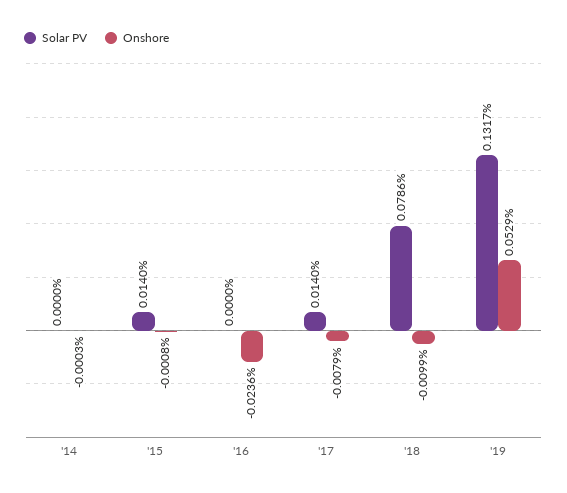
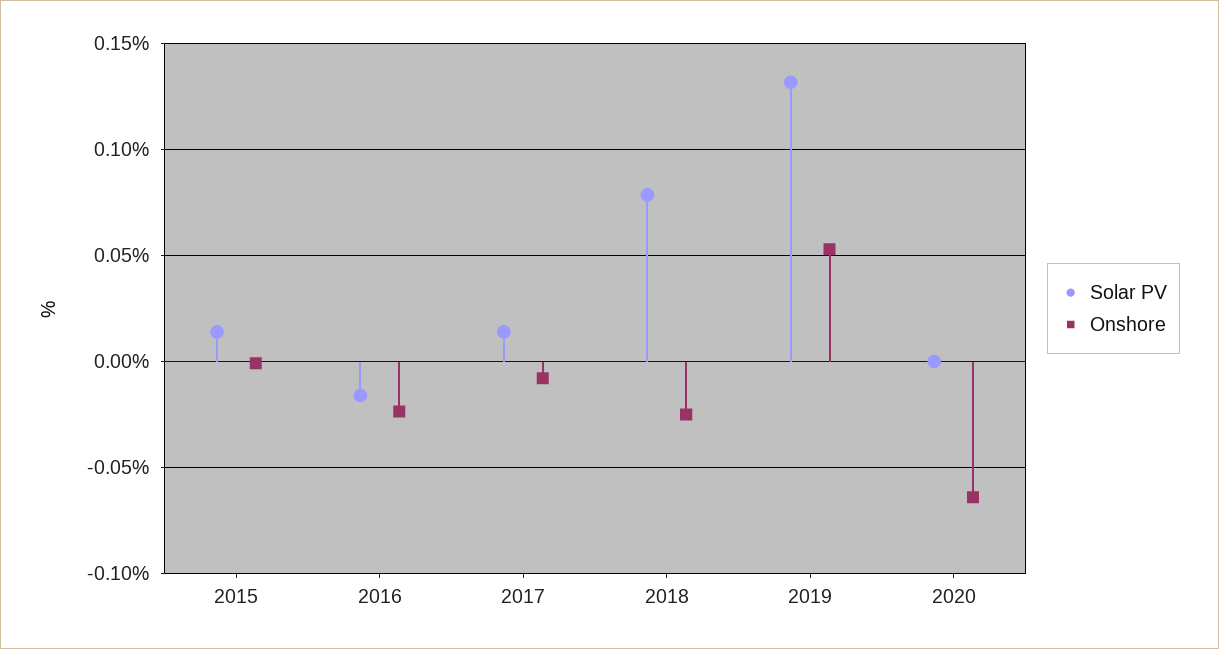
Solar PV, '14: 0 -> none
Onshore, '14: -0.0003 -> none
Solar PV, '16: 0 -> -0.015
Onshore, '18: -0.0099 -> -0.025
Solar PV, 2020: none -> 0
Onshore, 2020: none -> -0.065

